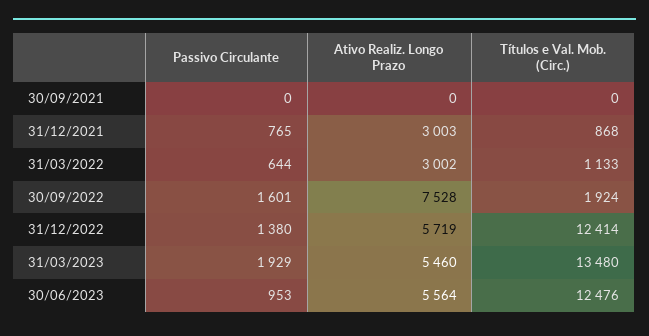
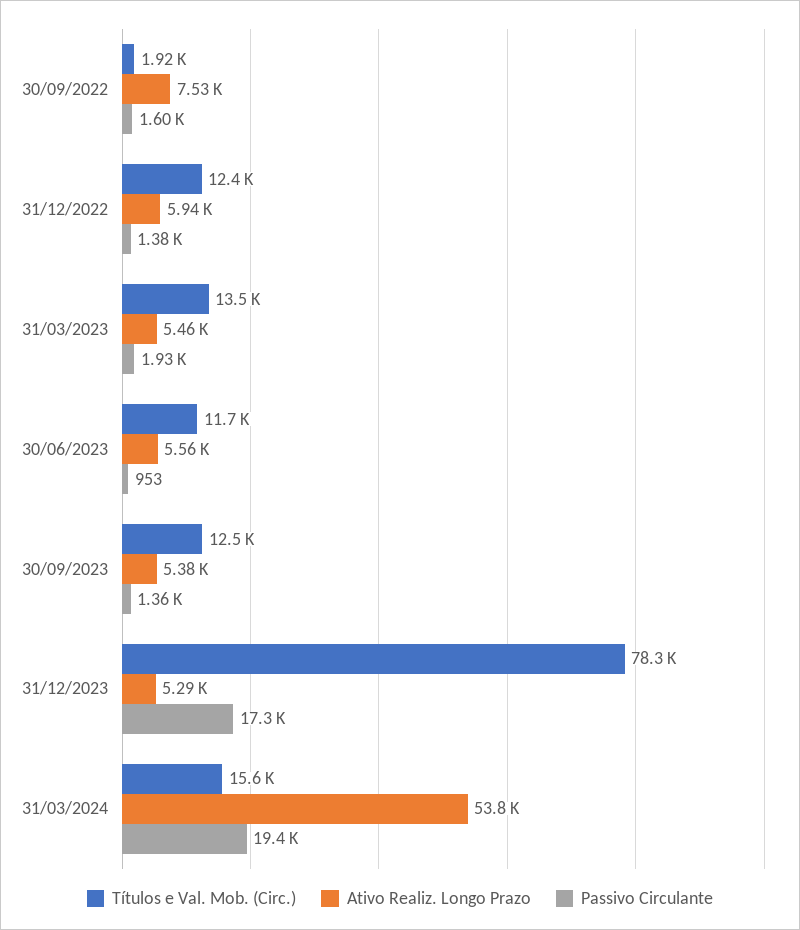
Passivo Circulante, 30/09/2021: 0 -> none
Ativo Realiz. Longo Prazo, 30/09/2021: 0 -> none
Títulos e Val. Mob. (Circ.), 30/09/2021: 0 -> none
Passivo Circulante, 31/12/2021: 765 -> none
Ativo Realiz. Longo Prazo, 31/12/2021: 3003 -> none
Títulos e Val. Mob. (Circ.), 31/12/2021: 868 -> none
Passivo Circulante, 31/03/2022: 644 -> none
Ativo Realiz. Longo Prazo, 31/03/2022: 3002 -> none
Títulos e Val. Mob. (Circ.), 31/03/2022: 1133 -> none
Ativo Realiz. Longo Prazo, 31/12/2022: 5719 -> 5940
Títulos e Val. Mob. (Circ.), 30/06/2023: 12476 -> 11700
Títulos e Val. Mob. (Circ.), 30/09/2023: none -> 12500
Ativo Realiz. Longo Prazo, 30/09/2023: none -> 5380
Passivo Circulante, 30/09/2023: none -> 1360
Títulos e Val. Mob. (Circ.), 31/12/2023: none -> 78300
Ativo Realiz. Longo Prazo, 31/12/2023: none -> 5290
Passivo Circulante, 31/12/2023: none -> 17300
Títulos e Val. Mob. (Circ.), 31/03/2024: none -> 15600
Ativo Realiz. Longo Prazo, 31/03/2024: none -> 53800
Passivo Circulante, 31/03/2024: none -> 19400

